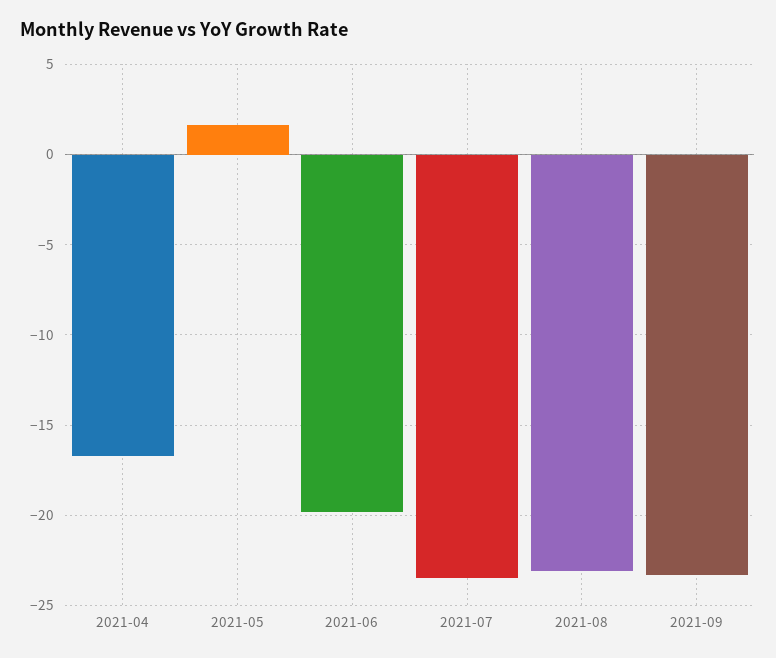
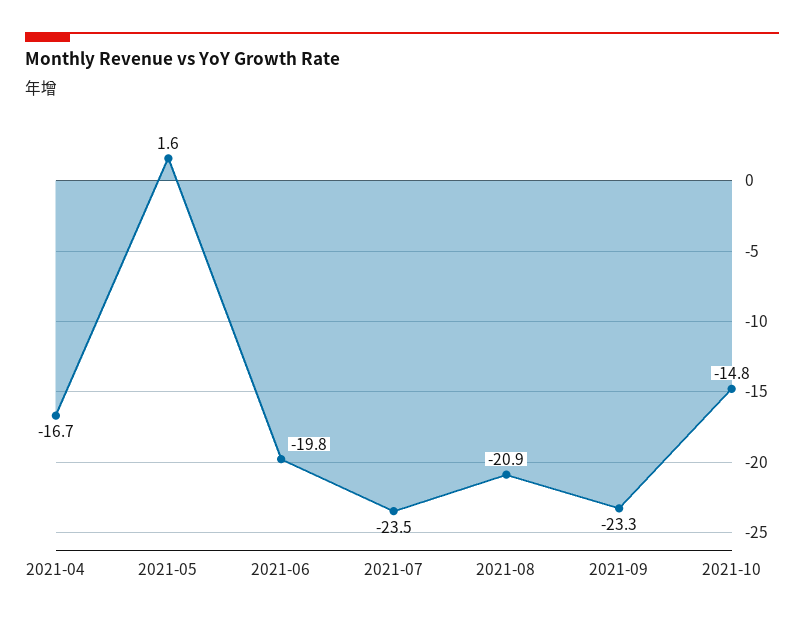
2021-08: -23 -> -20.9
2021-10: none -> -14.8

